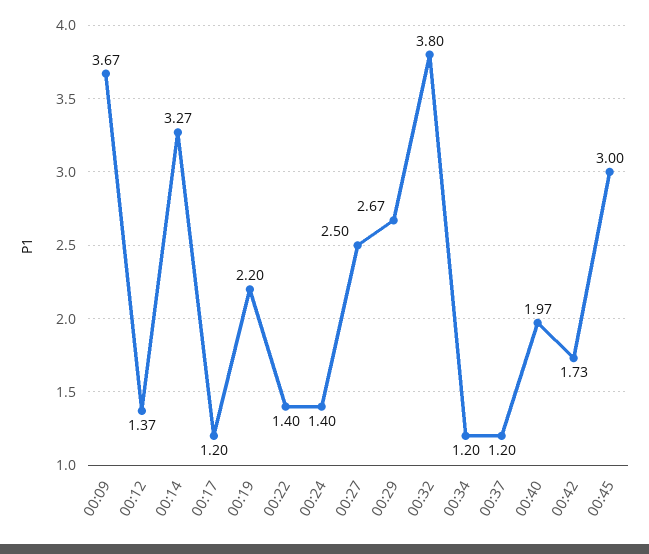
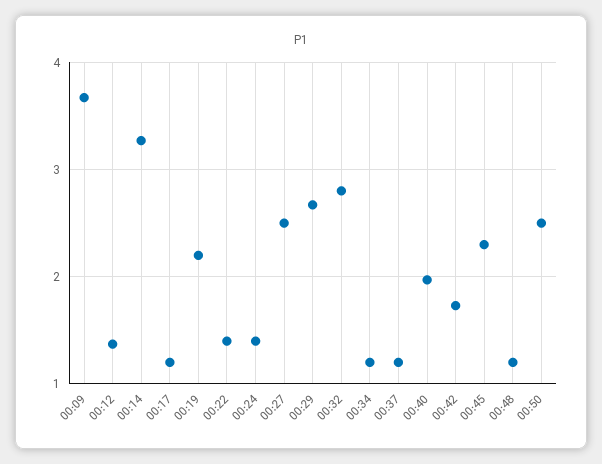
00:32: 3.8 -> 2.8
00:45: 3 -> 2.3
00:48: none -> 1.2
00:50: none -> 2.5

